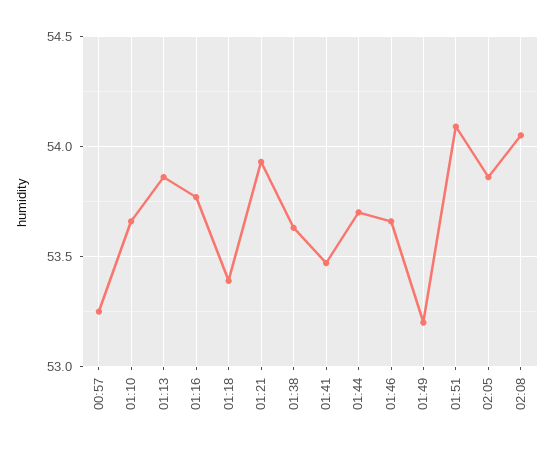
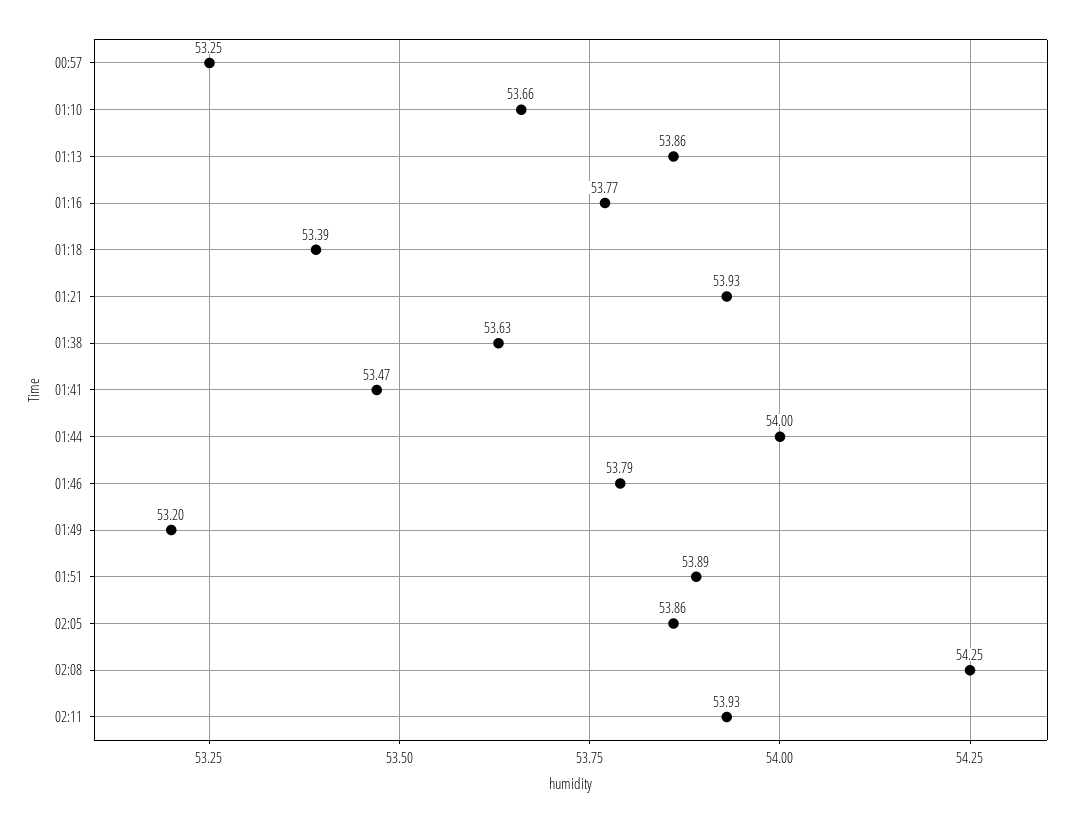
01:44: 53.7 -> 54
01:46: 53.65 -> 53.79
01:51: 54.1 -> 53.89
02:08: 54.05 -> 54.25
02:11: none -> 53.93

